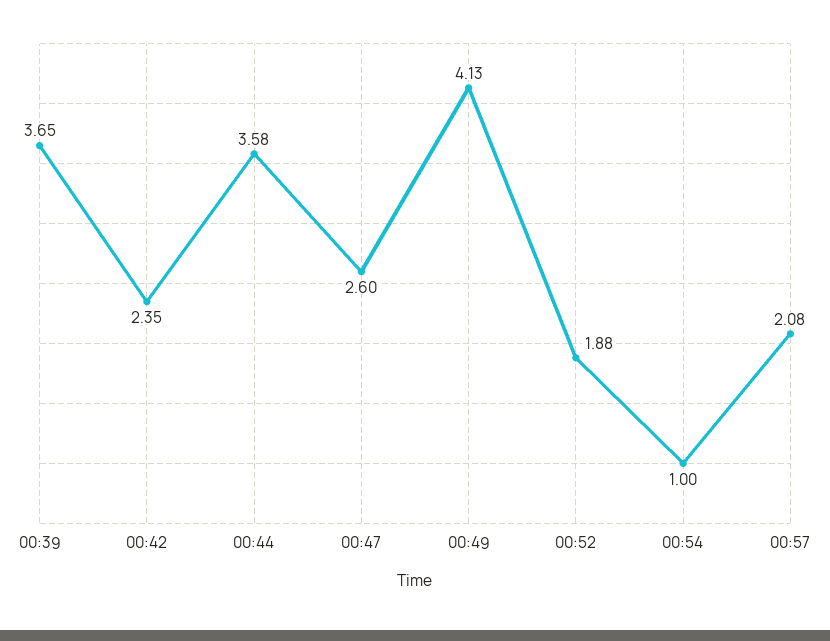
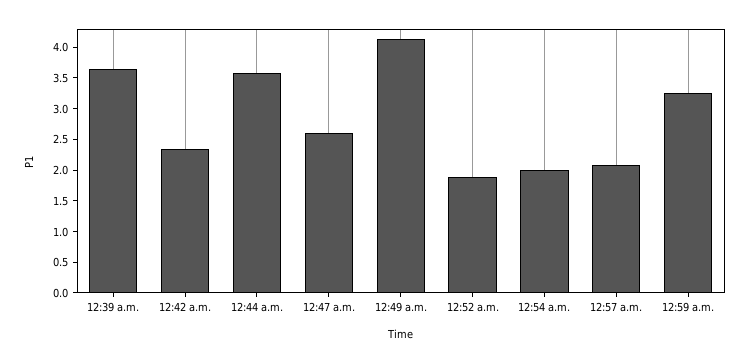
00:54: 1 -> 2
12:59 a.m.: none -> 3.25

